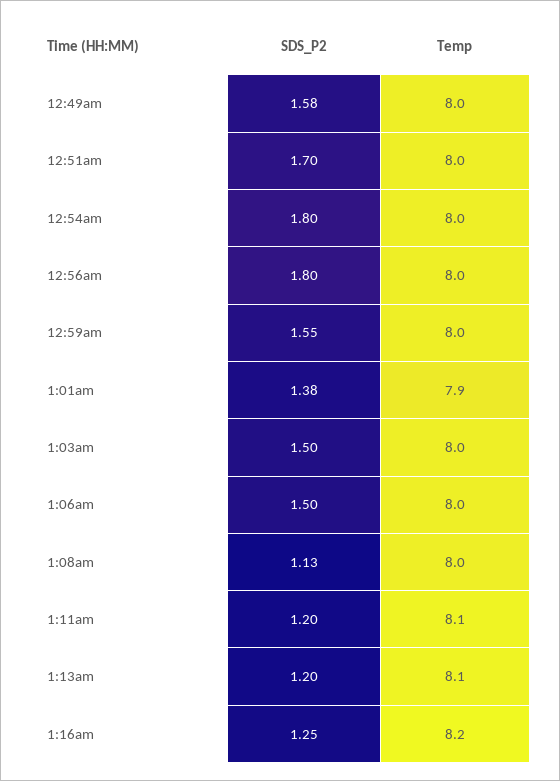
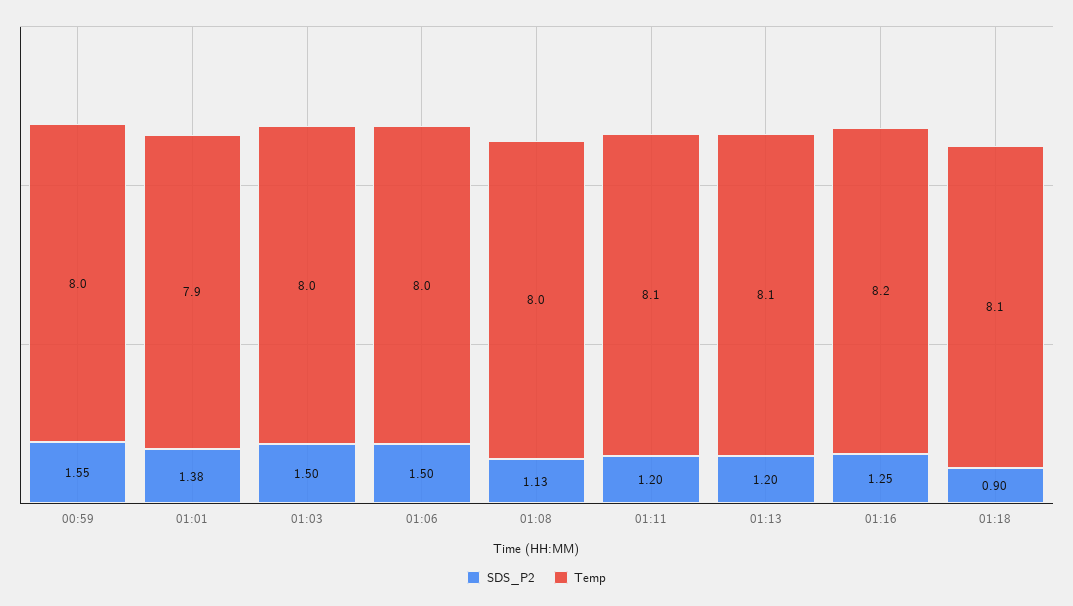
SDS_P2, 12:49am: 1.58 -> none
Temp, 12:49am: 8 -> none
SDS_P2, 12:51am: 1.7 -> none
Temp, 12:51am: 8 -> none
SDS_P2, 12:54am: 1.8 -> none
Temp, 12:54am: 8 -> none
SDS_P2, 12:56am: 1.8 -> none
Temp, 12:56am: 8 -> none
SDS_P2, 01:18: none -> 0.9
Temp, 01:18: none -> 8.1

